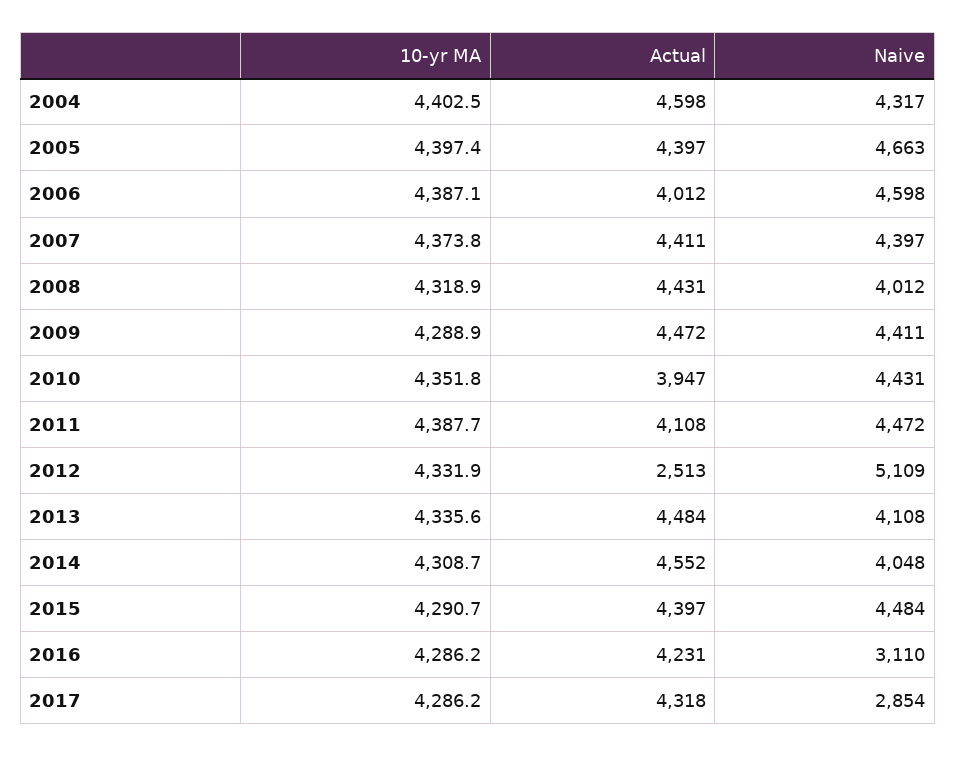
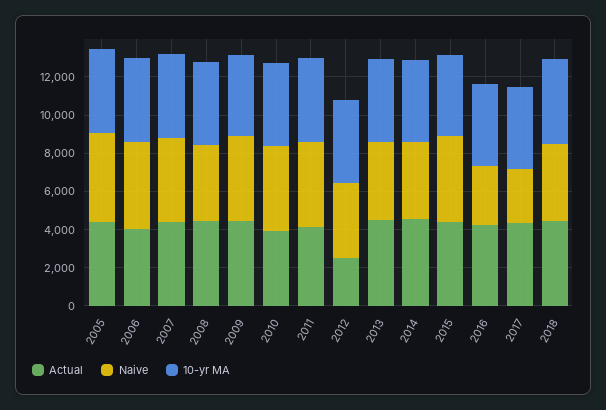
10-yr MA, 2004: 4402.5 -> none
Actual, 2004: 4598 -> none
Naive, 2004: 4317 -> none
Naive, 2012: 5109 -> 4000
Actual, 2018: none -> 4500
Naive, 2018: none -> 4000
10-yr MA, 2018: none -> 4500

